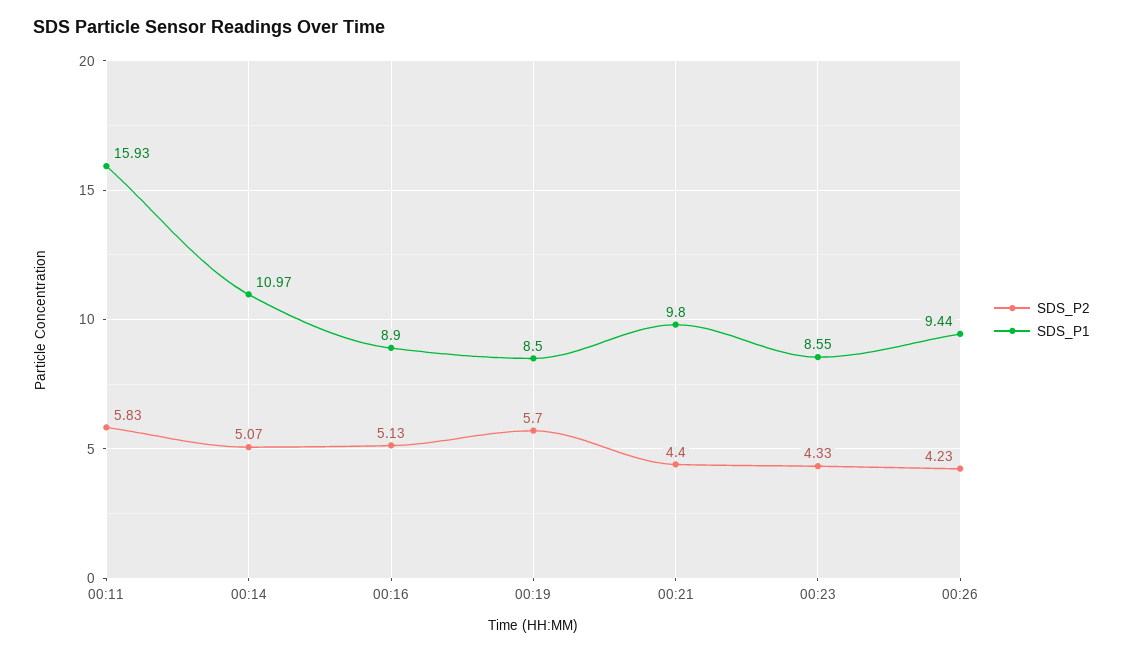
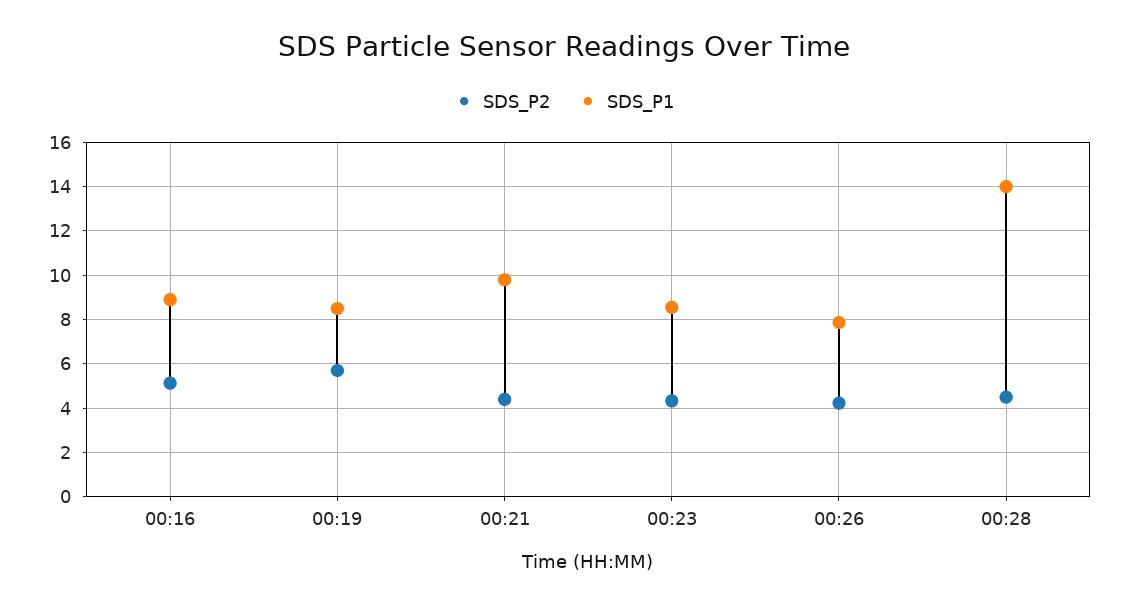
SDS_P2, 00:11: 5.83 -> none
SDS_P1, 00:11: 15.93 -> none
SDS_P2, 00:14: 5.07 -> none
SDS_P1, 00:14: 10.97 -> none
SDS_P1, 00:26: 9.44 -> 8
SDS_P2, 00:28: none -> 4.5
SDS_P1, 00:28: none -> 14

